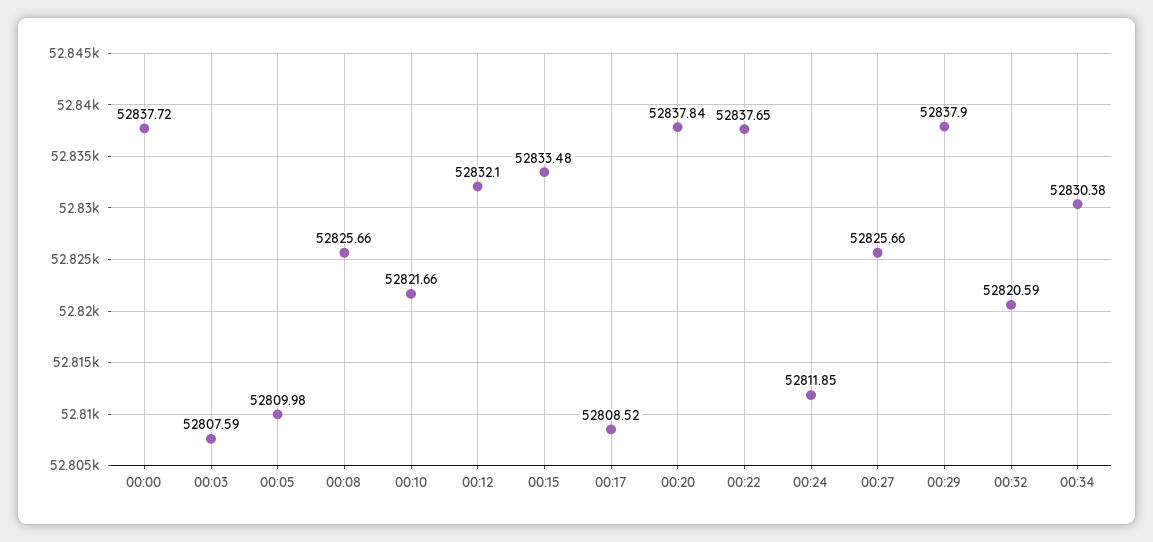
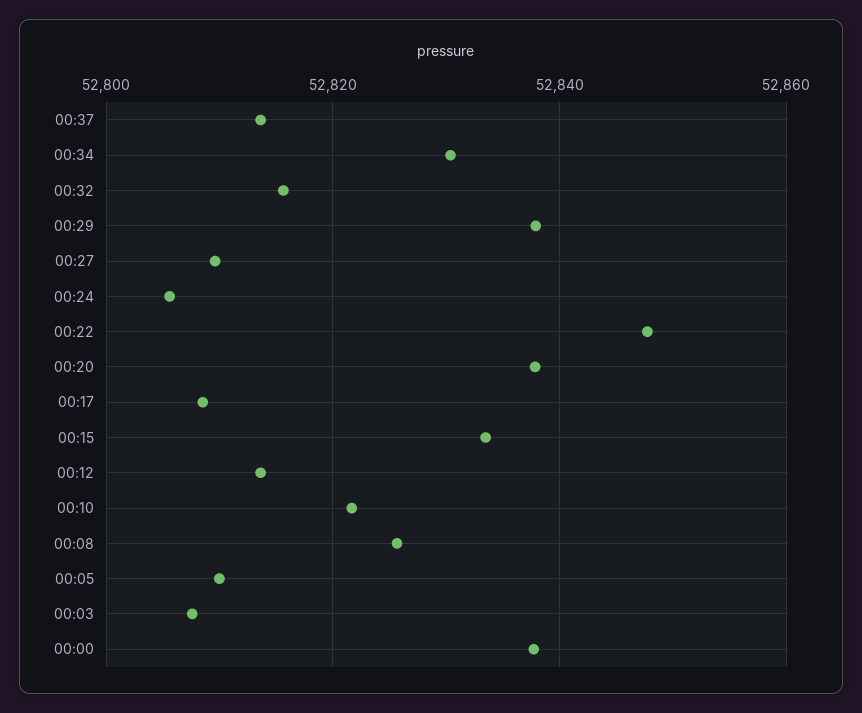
00:12: 52832.1 -> 52814
00:22: 52837.65 -> 52848
00:24: 52811.85 -> 52806
00:27: 52825.66 -> 52810
00:32: 52820.59 -> 52816
00:37: none -> 52814

